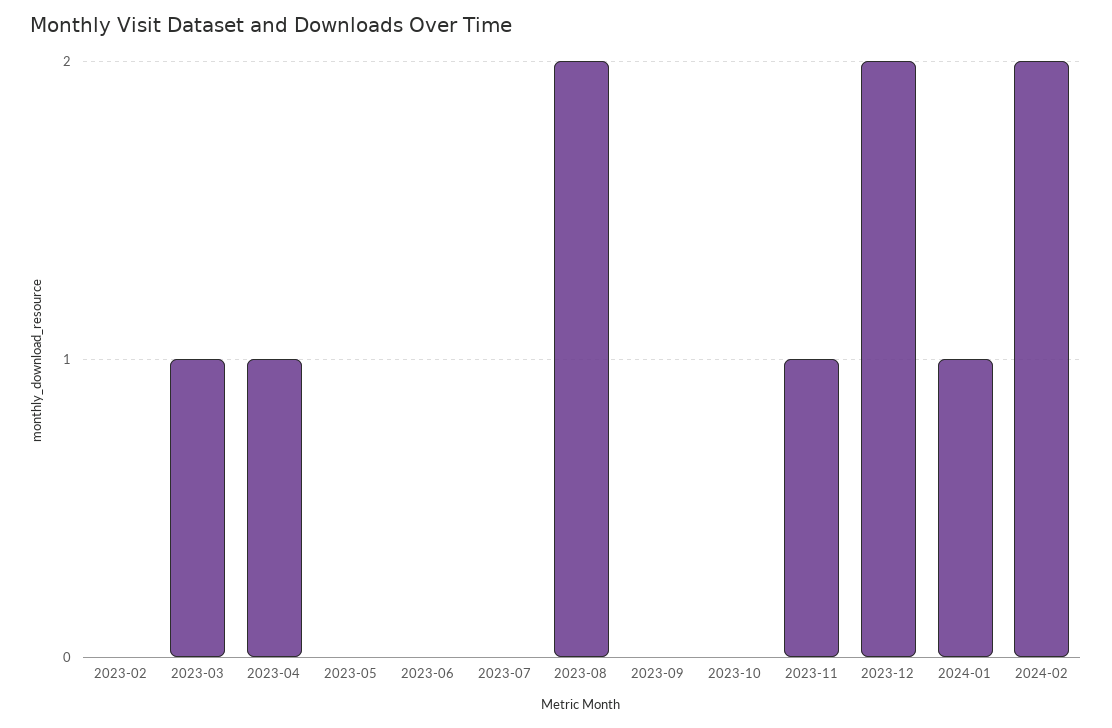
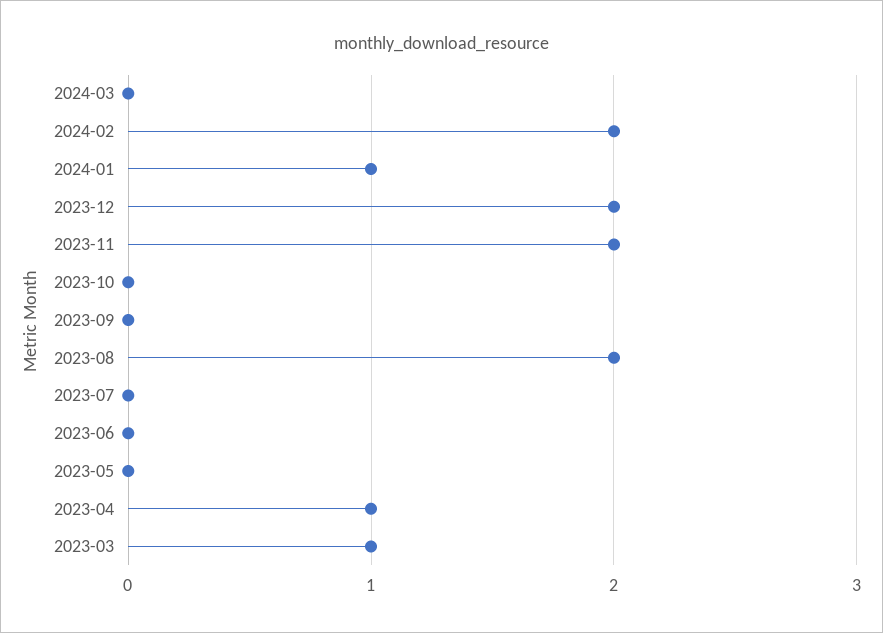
2023-02: 0 -> none
2023-11: 1 -> 2
2024-03: none -> 0

